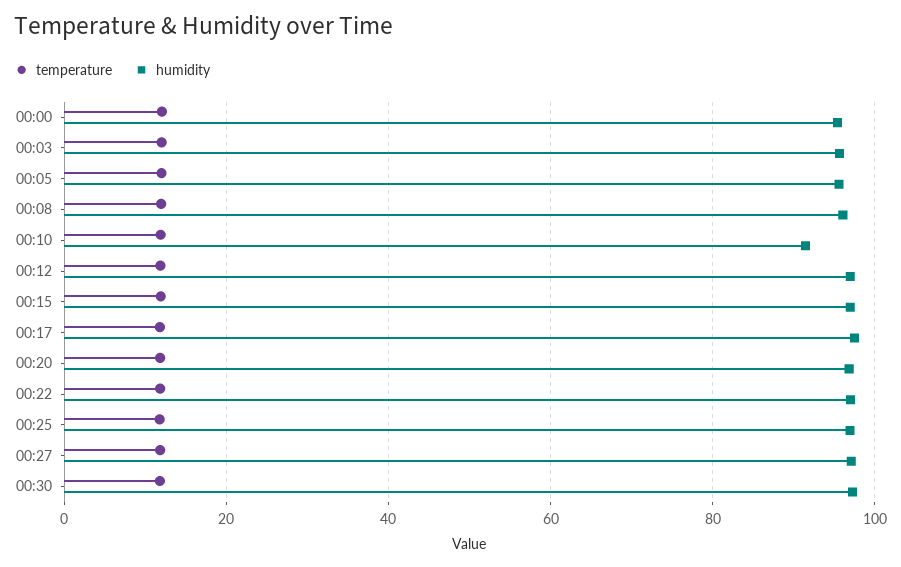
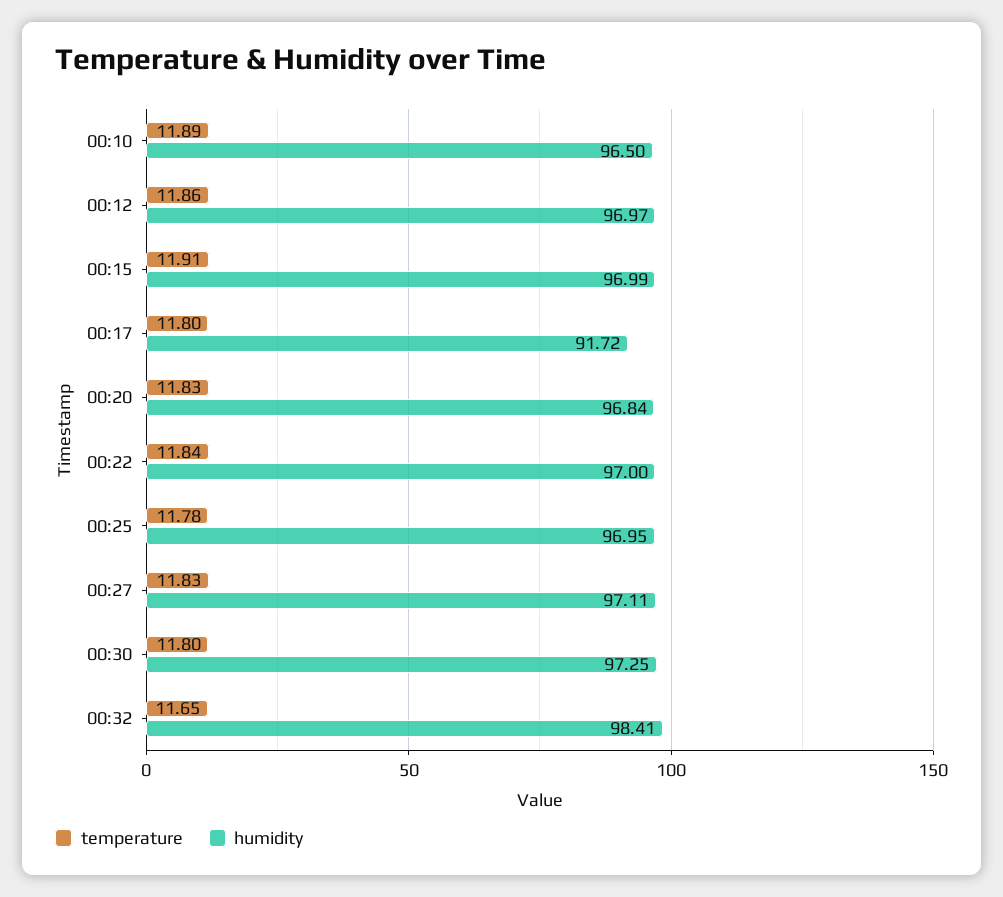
temperature, 00:00: 12 -> none
humidity, 00:00: 96 -> none
temperature, 00:03: 12 -> none
humidity, 00:03: 96 -> none
temperature, 00:05: 12 -> none
humidity, 00:05: 96 -> none
temperature, 00:08: 12 -> none
humidity, 00:08: 96 -> none
humidity, 00:10: 92 -> 96.5
humidity, 00:17: 98 -> 91.72
temperature, 00:32: none -> 11.65
humidity, 00:32: none -> 98.41

